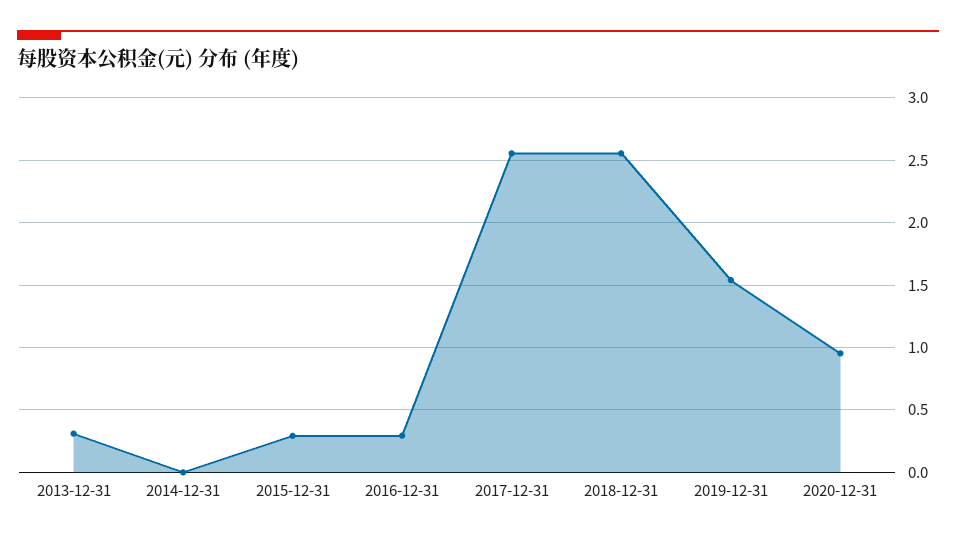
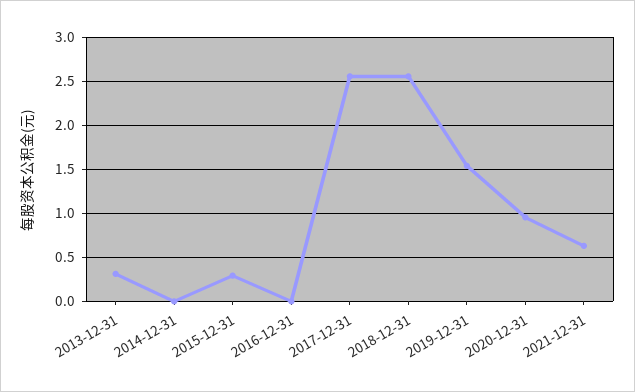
2016-12-31: 0.3 -> 0
2021-12-31: none -> 0.6

